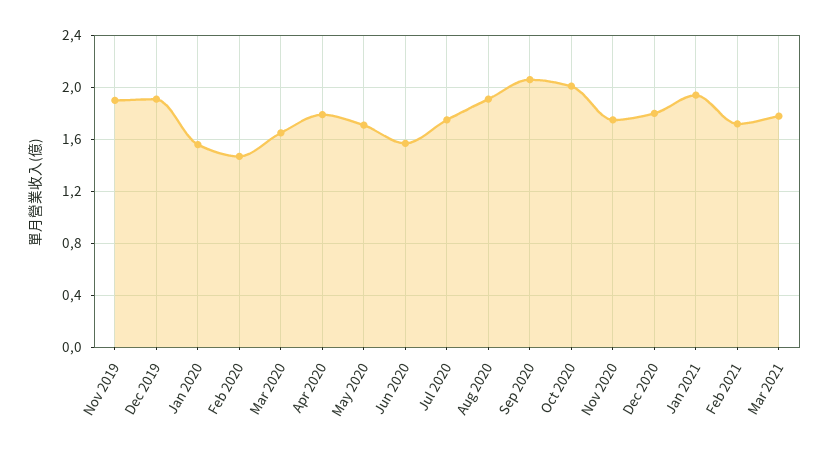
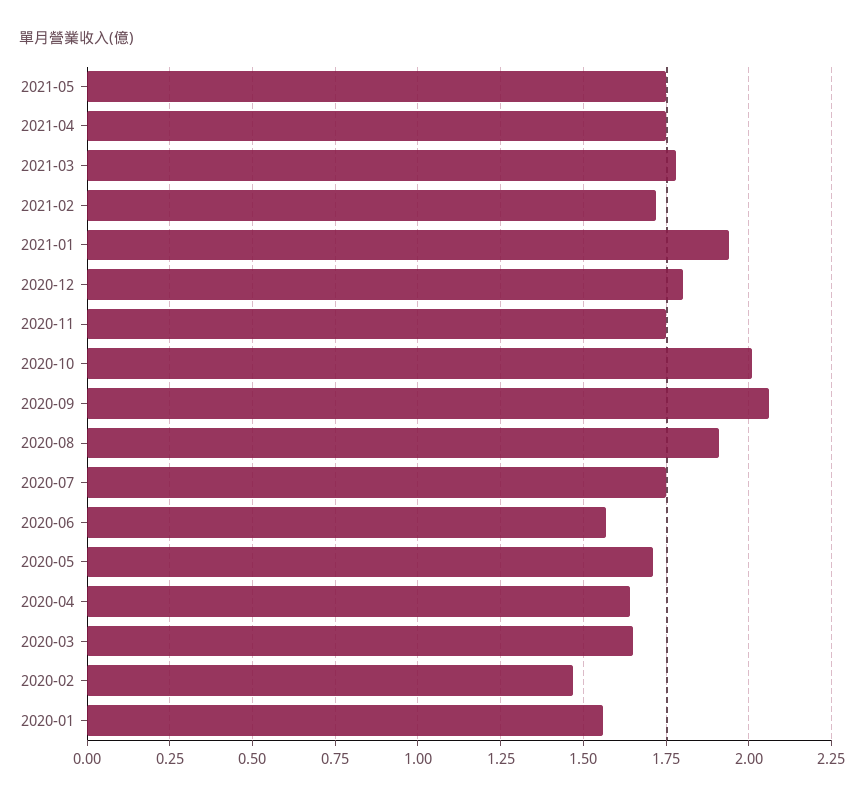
Nov 2019: 1.9 -> none
Dec 2019: 1.9 -> none
Apr 2020: 1.8 -> 1.65
2021-05: none -> 1.75
2021-04: none -> 1.75

